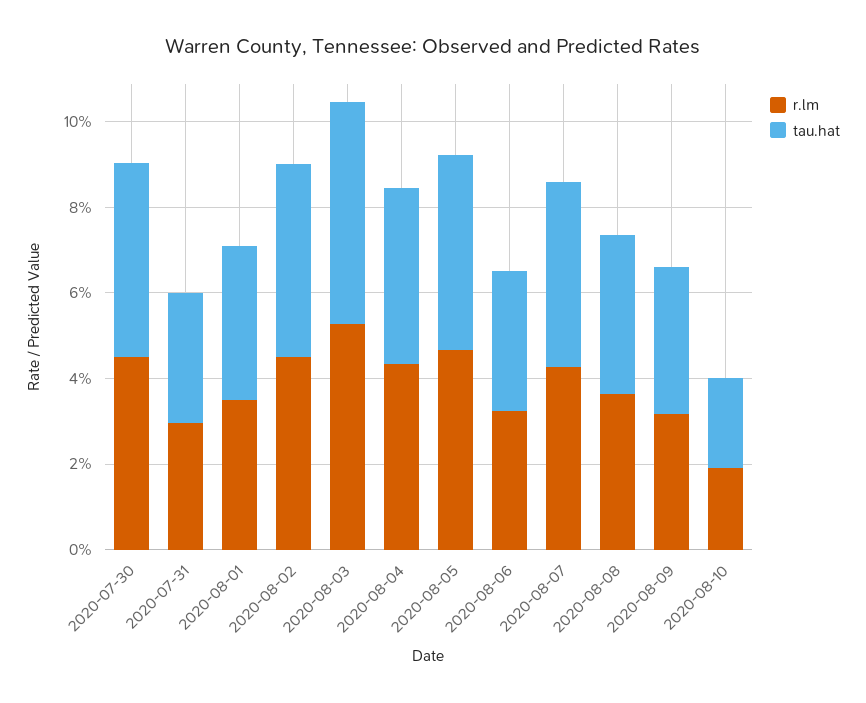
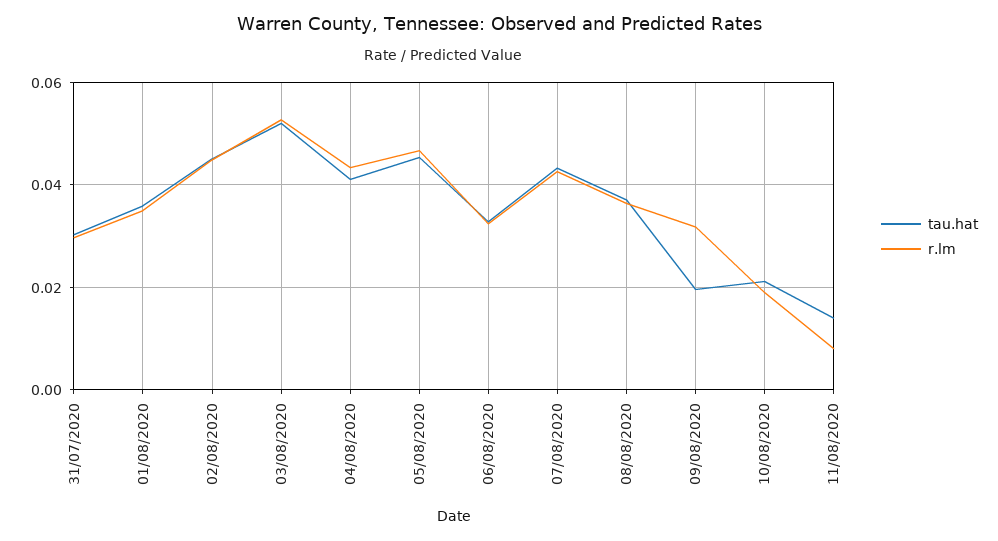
r.lm, 2020-07-30: 0.045 -> none
tau.hat, 2020-07-30: 0.045 -> none
tau.hat, 2020-08-09: 0.035 -> 0.02
tau.hat, 11/08/2020: none -> 0.014
r.lm, 11/08/2020: none -> 0.008

